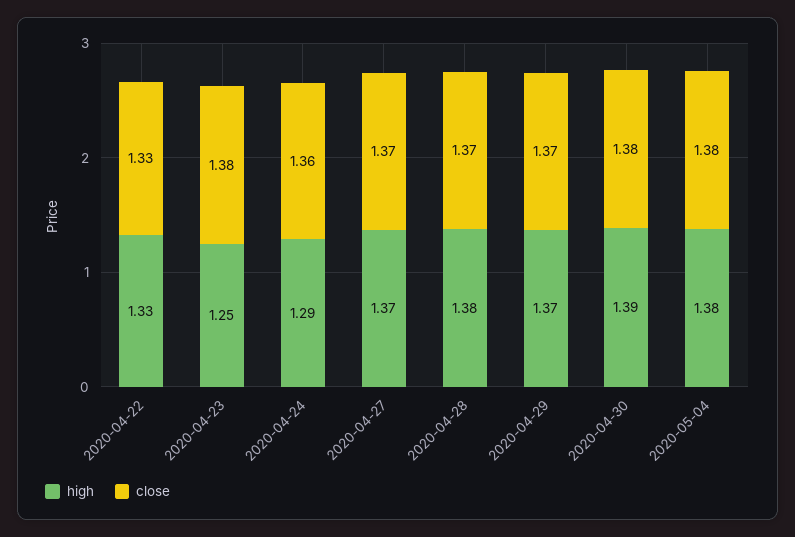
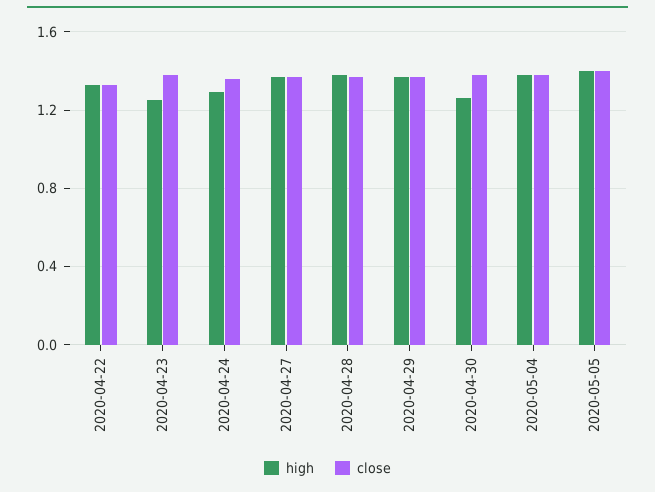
high, 2020-04-30: 1.39 -> 1.25
high, 2020-05-05: none -> 1.4
close, 2020-05-05: none -> 1.4

